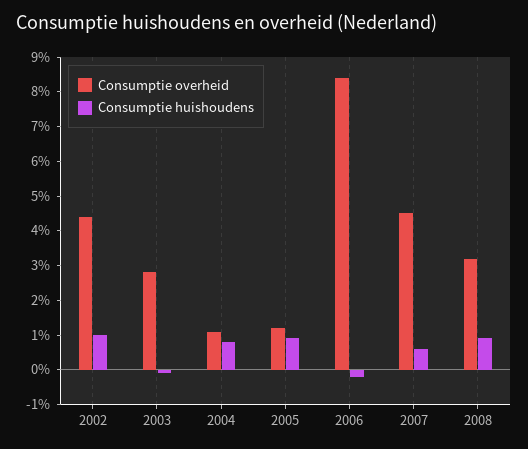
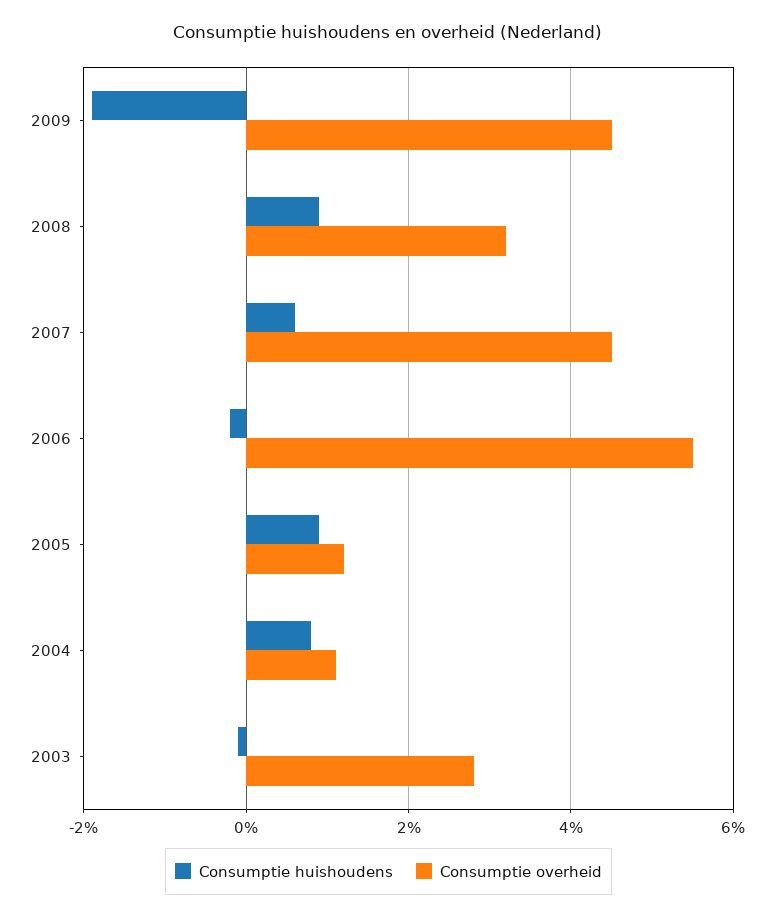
Consumptie overheid, 2002: 4.5 -> none
Consumptie huishoudens, 2002: 1 -> none
Consumptie overheid, 2006: 8.5 -> 5.5
Consumptie huishoudens, 2009: none -> -2
Consumptie overheid, 2009: none -> 4.5

